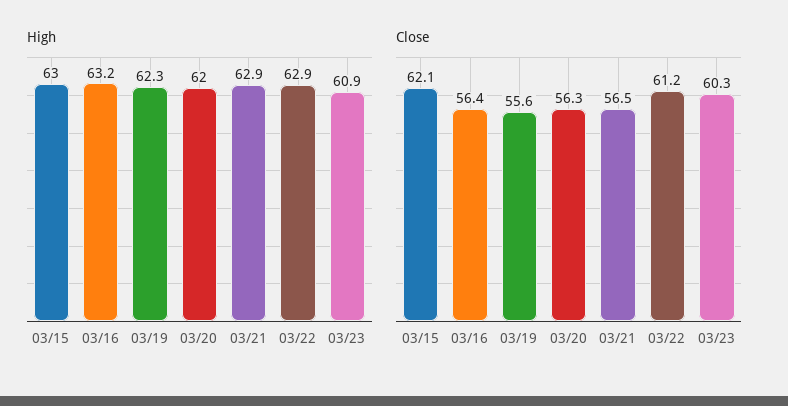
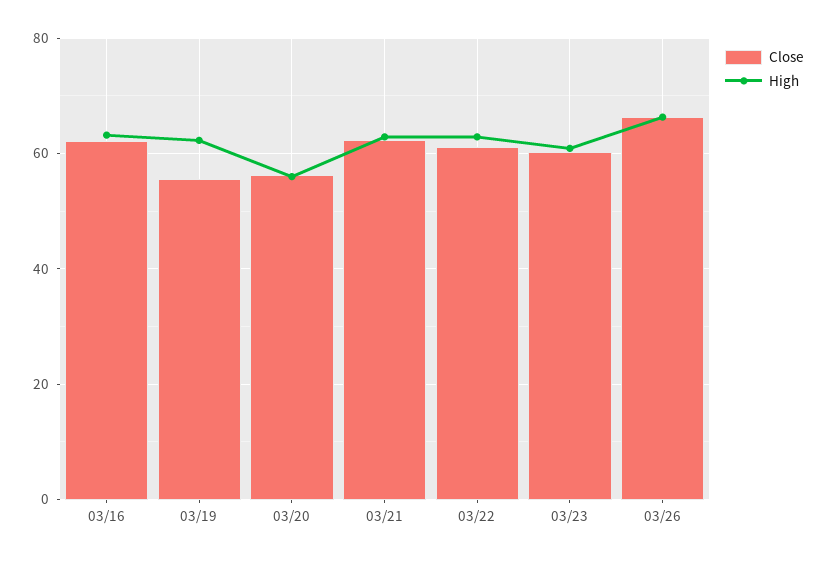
High, 03/15: 63 -> none
High, 03/20: 62 -> 56
Close, 03/15: 62.1 -> none
Close, 03/16: 56.4 -> 62
Close, 03/21: 56.5 -> 62
Close, 03/26: none -> 66
High, 03/26: none -> 66

